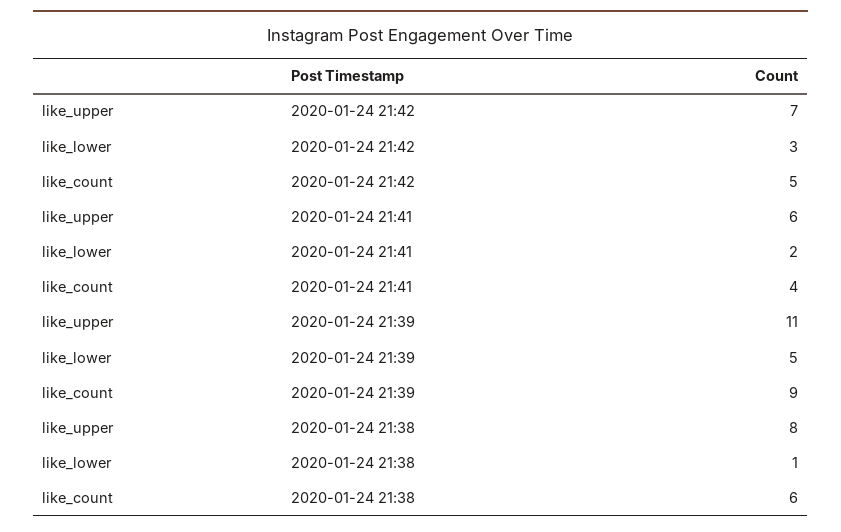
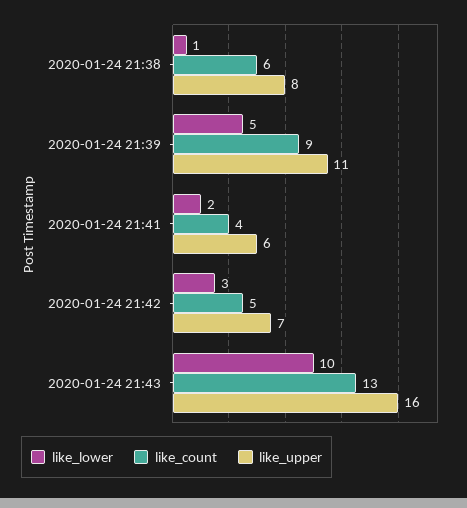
like_lower, 2020-01-24 21:43: none -> 10
like_count, 2020-01-24 21:43: none -> 13
like_upper, 2020-01-24 21:43: none -> 16

